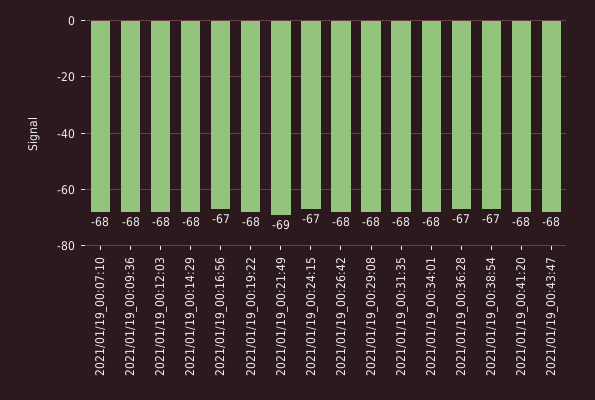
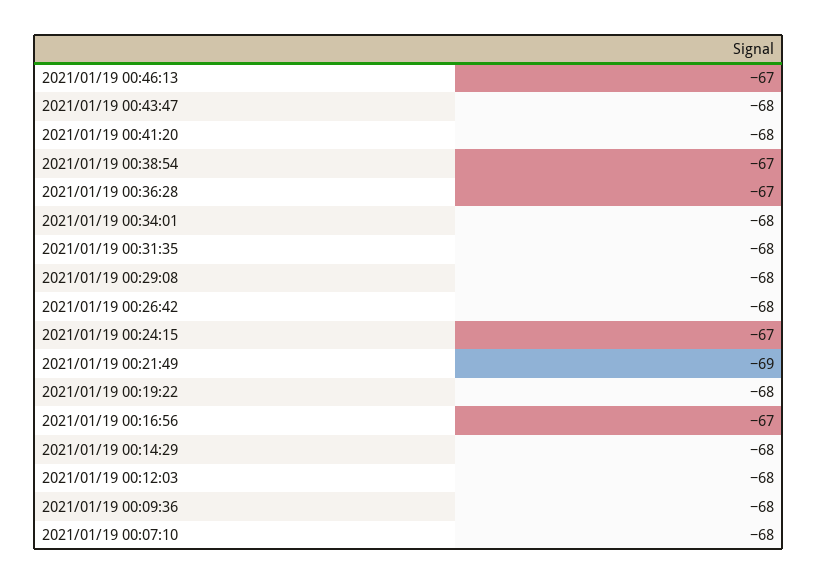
2021/01/19 00:46:13: none -> -67

